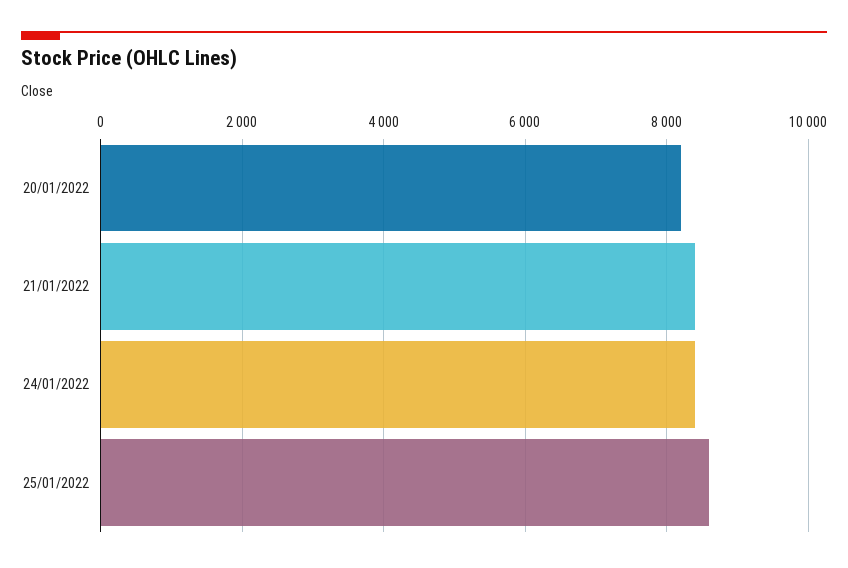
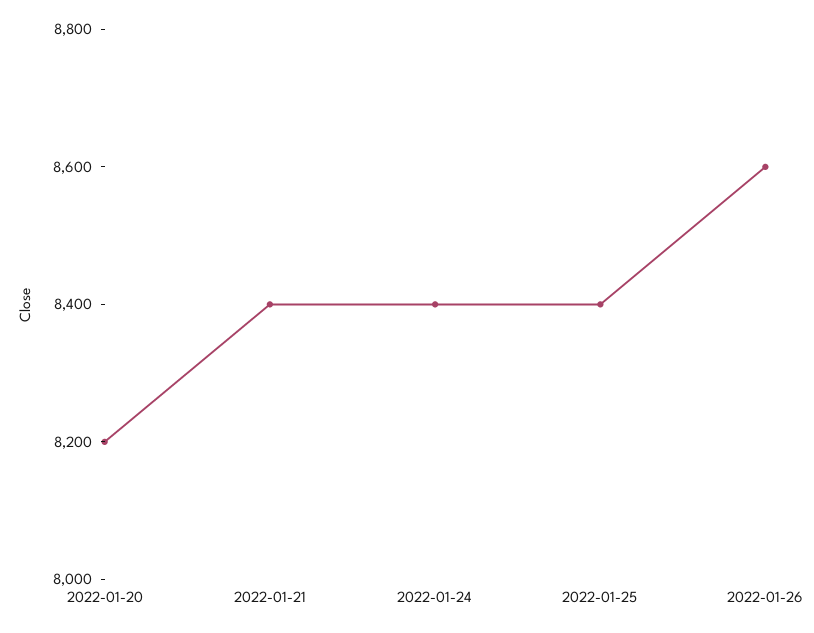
25/01/2022: 8600 -> 8400
2022-01-26: none -> 8600

